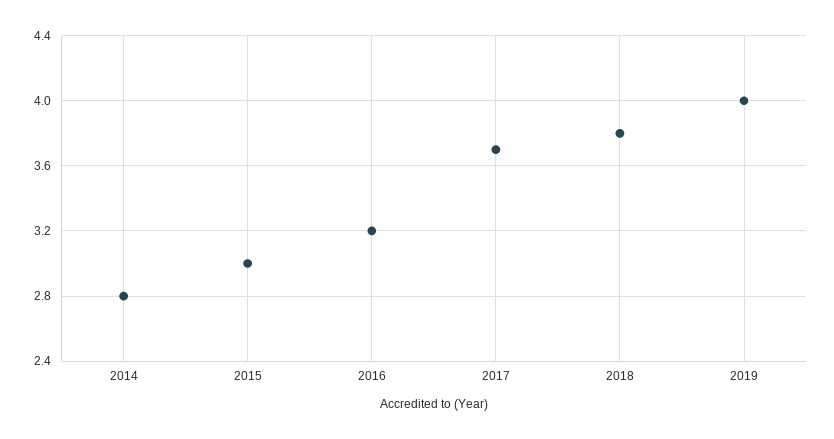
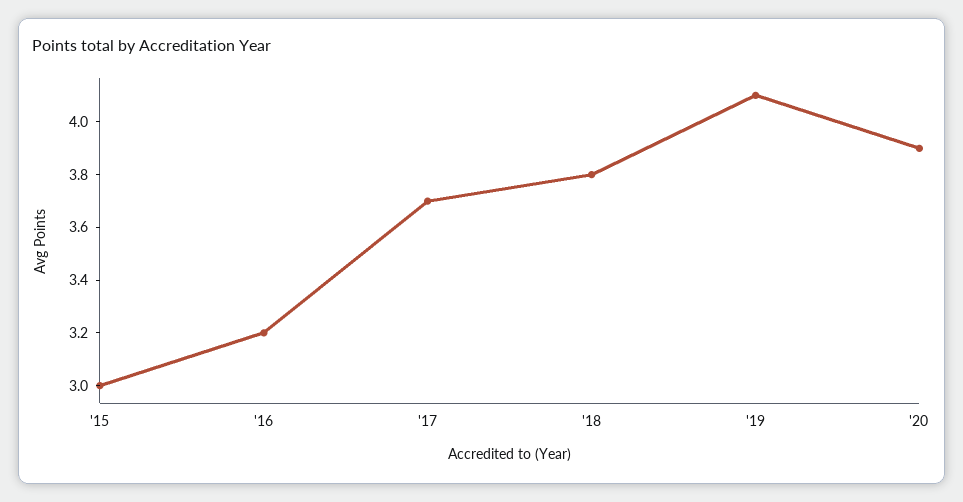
2014: 2.8 -> none
2019: 4 -> 4.1
'20: none -> 3.9

